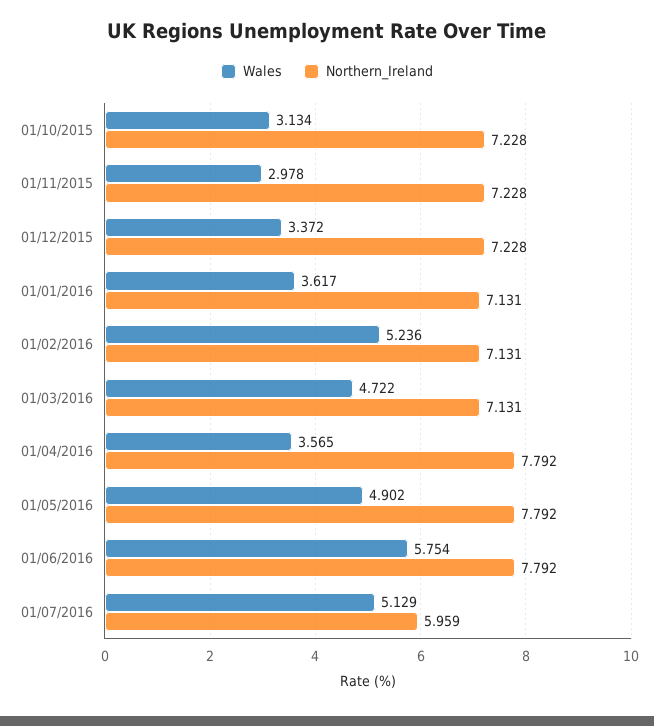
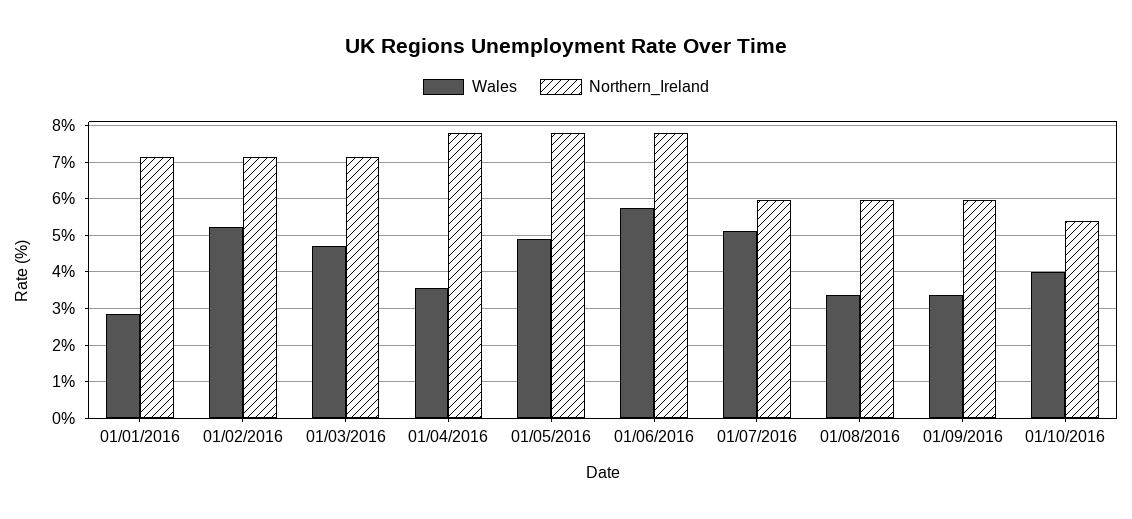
Wales, 01/10/2015: 3.134 -> none
Northern_Ireland, 01/10/2015: 7.228 -> none
Wales, 01/11/2015: 2.978 -> none
Northern_Ireland, 01/11/2015: 7.228 -> none
Wales, 01/12/2015: 3.372 -> none
Northern_Ireland, 01/12/2015: 7.228 -> none
Wales, 01/01/2016: 3.617 -> 2.8
Wales, 01/08/2016: none -> 3.4
Northern_Ireland, 01/08/2016: none -> 6
Wales, 01/09/2016: none -> 3.4
Northern_Ireland, 01/09/2016: none -> 6
Wales, 01/10/2016: none -> 4
Northern_Ireland, 01/10/2016: none -> 5.4

